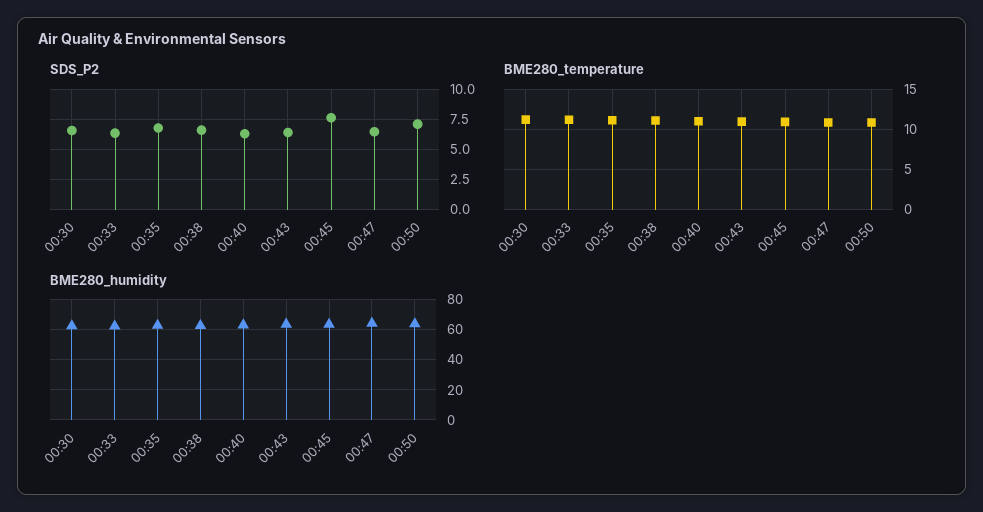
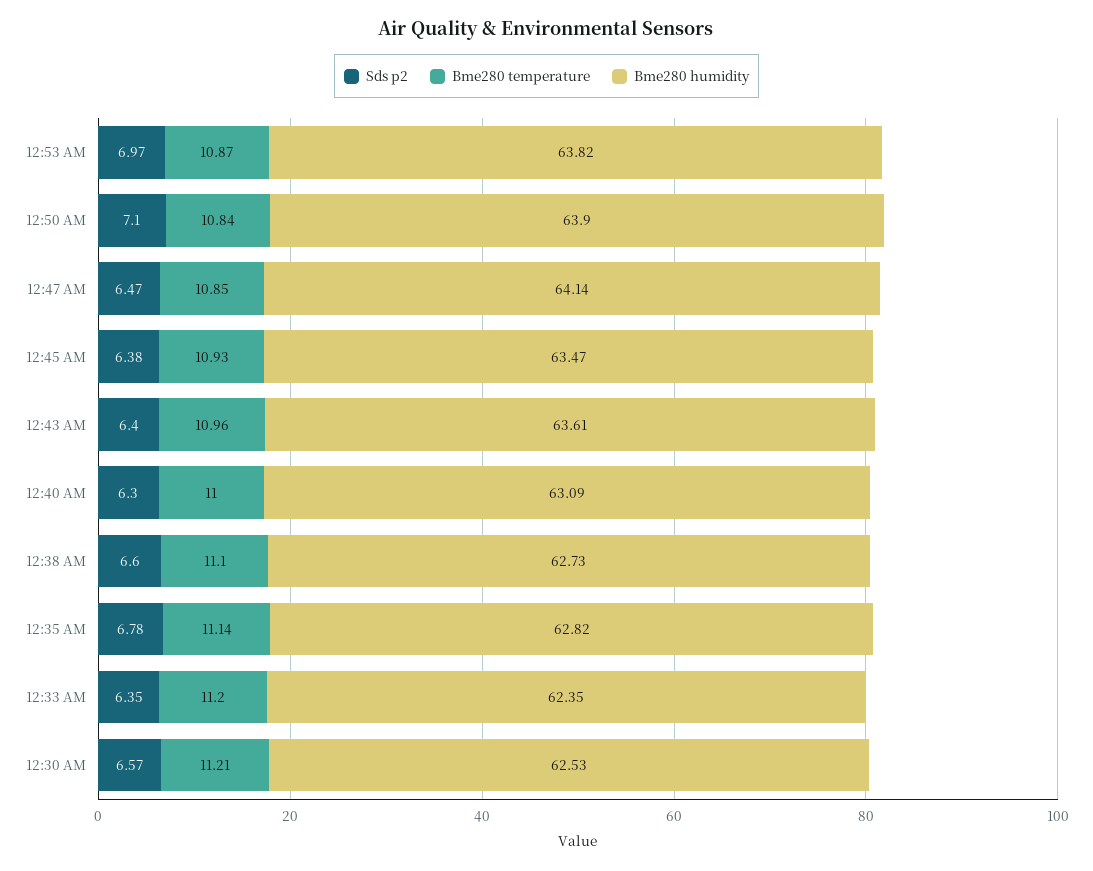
SDS_P2, 00:45: 7.5 -> 6.38
SDS_P2, 12:53 AM: none -> 6.97
BME280_temperature, 12:53 AM: none -> 10.87
BME280_humidity, 12:53 AM: none -> 63.82

